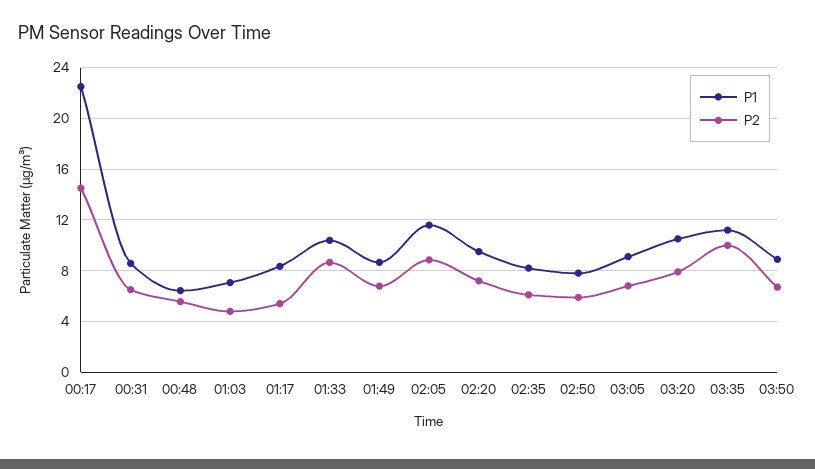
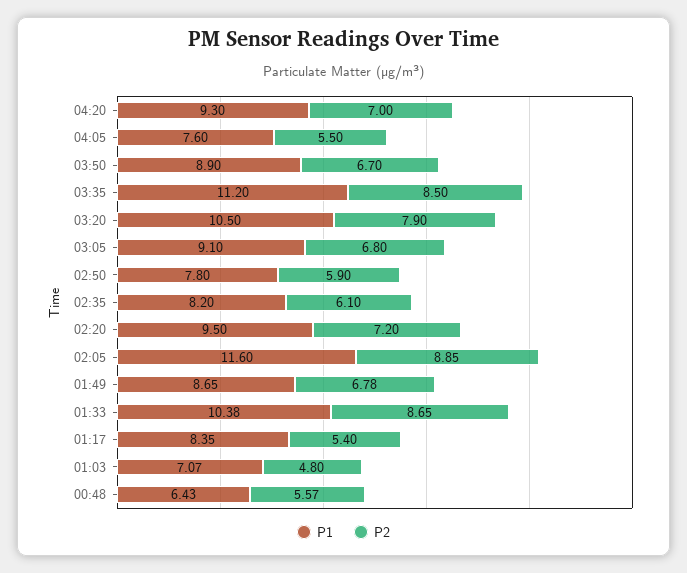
P1, 00:17: 22.5 -> none
P2, 00:17: 14.5 -> none
P1, 00:31: 8.5 -> none
P2, 00:31: 6.5 -> none
P2, 03:35: 10 -> 8.5
P1, 04:20: none -> 9.3
P2, 04:20: none -> 7
P1, 04:05: none -> 7.6
P2, 04:05: none -> 5.5

